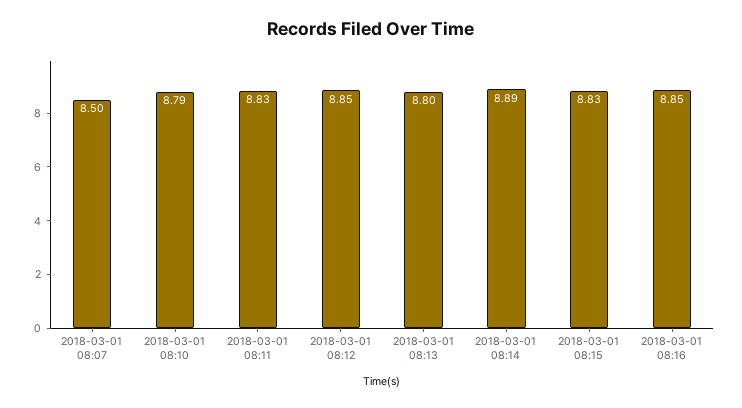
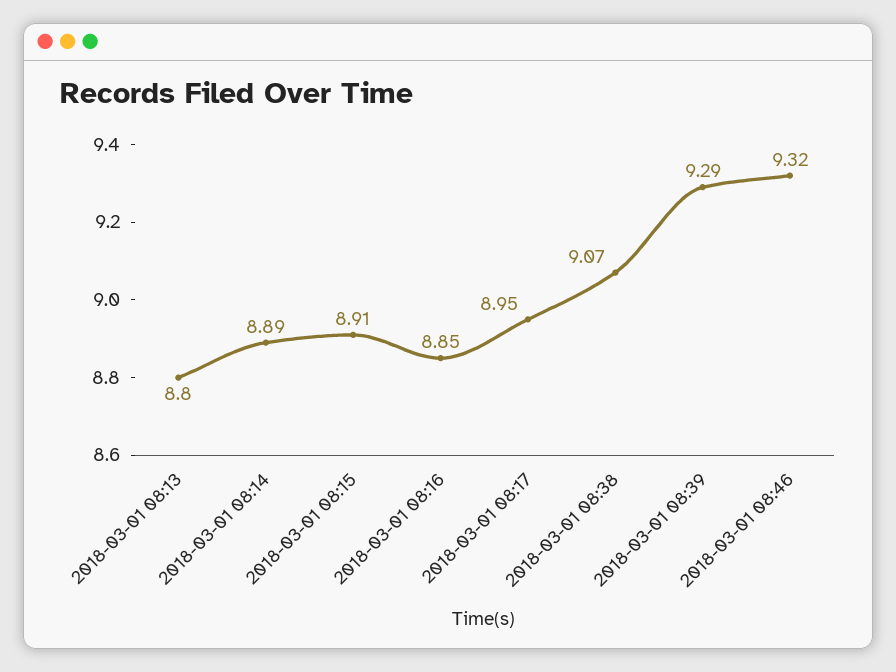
2018-03-01 08:07: 8.5 -> none
2018-03-01 08:10: 8.79 -> none
2018-03-01 08:11: 8.83 -> none
2018-03-01 08:12: 8.85 -> none
2018-03-01 08:15: 8.83 -> 8.91
2018-03-01 08:17: none -> 8.95
2018-03-01 08:38: none -> 9.07
2018-03-01 08:39: none -> 9.29
2018-03-01 08:46: none -> 9.32

